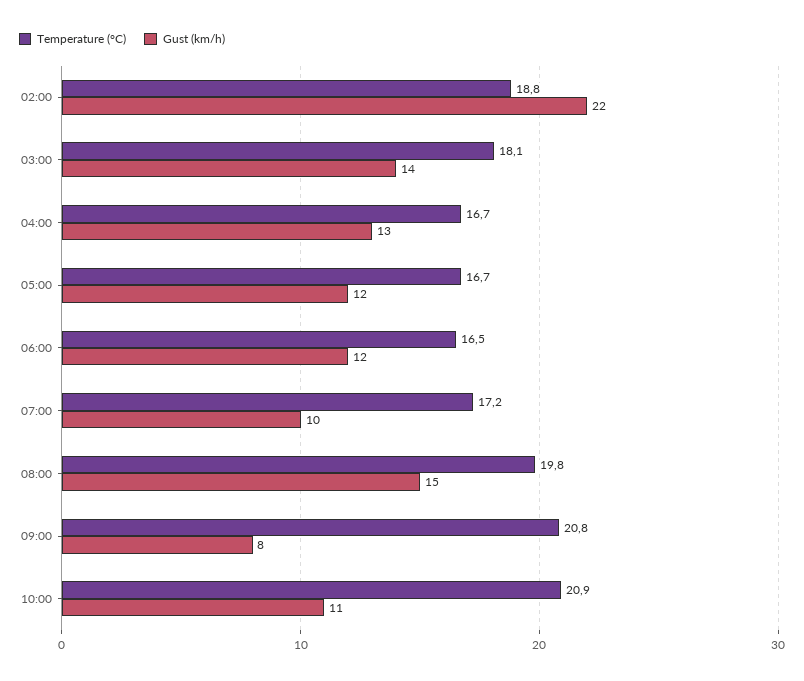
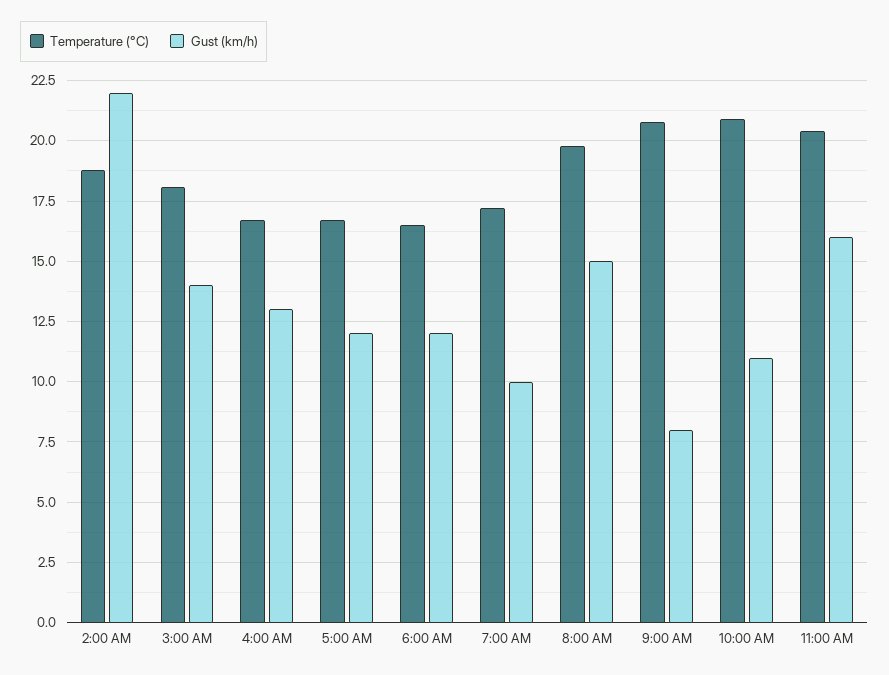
Temperature (°C), 11:00 AM: none -> 20.5
Gust (km/h), 11:00 AM: none -> 16

